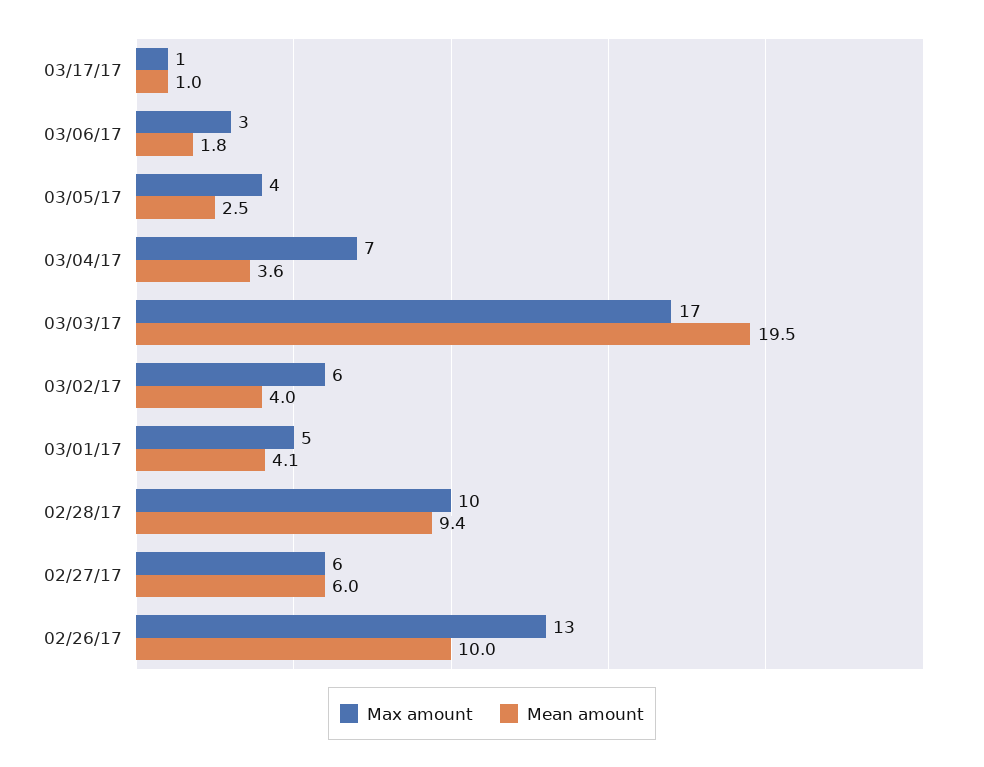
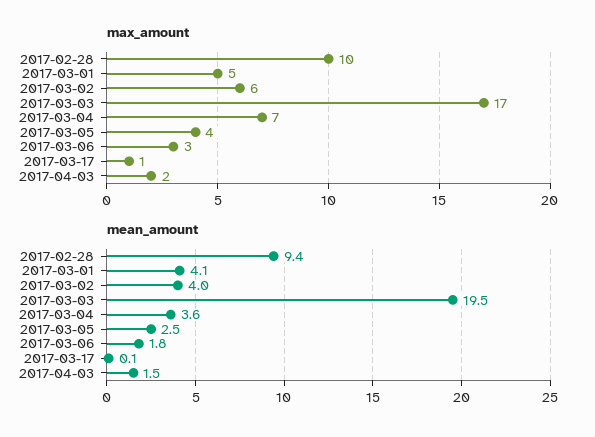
Mean amount, 03/17/17: 1 -> 0.1
Max amount, 02/27/17: 6 -> none
Mean amount, 02/27/17: 6 -> none
Max amount, 02/26/17: 13 -> none
Mean amount, 02/26/17: 10 -> none
Max amount, 2017-04-03: none -> 2
Mean amount, 2017-04-03: none -> 1.5

